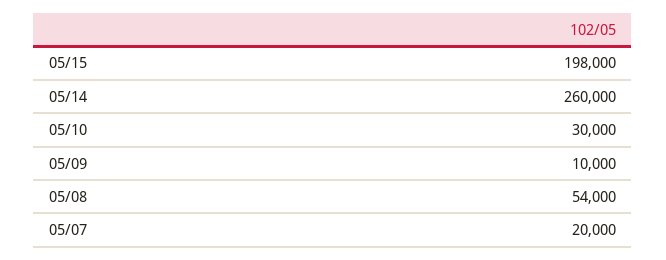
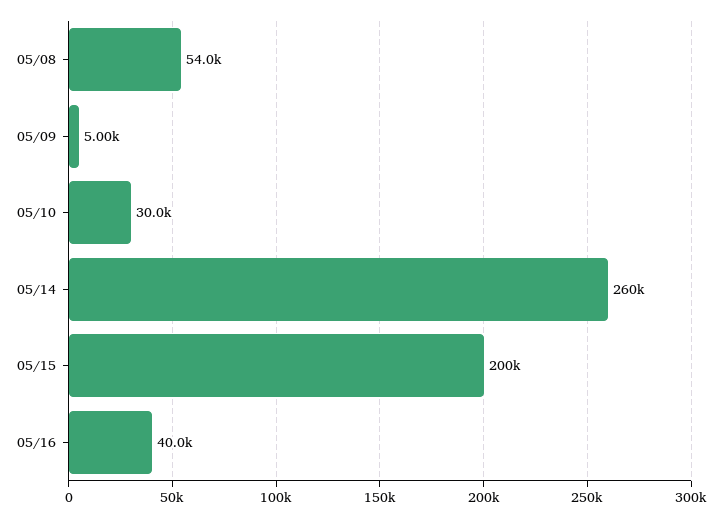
05/15: 198000 -> 200000
05/09: 10000 -> 5000
05/07: 20000 -> none
05/16: none -> 40000

